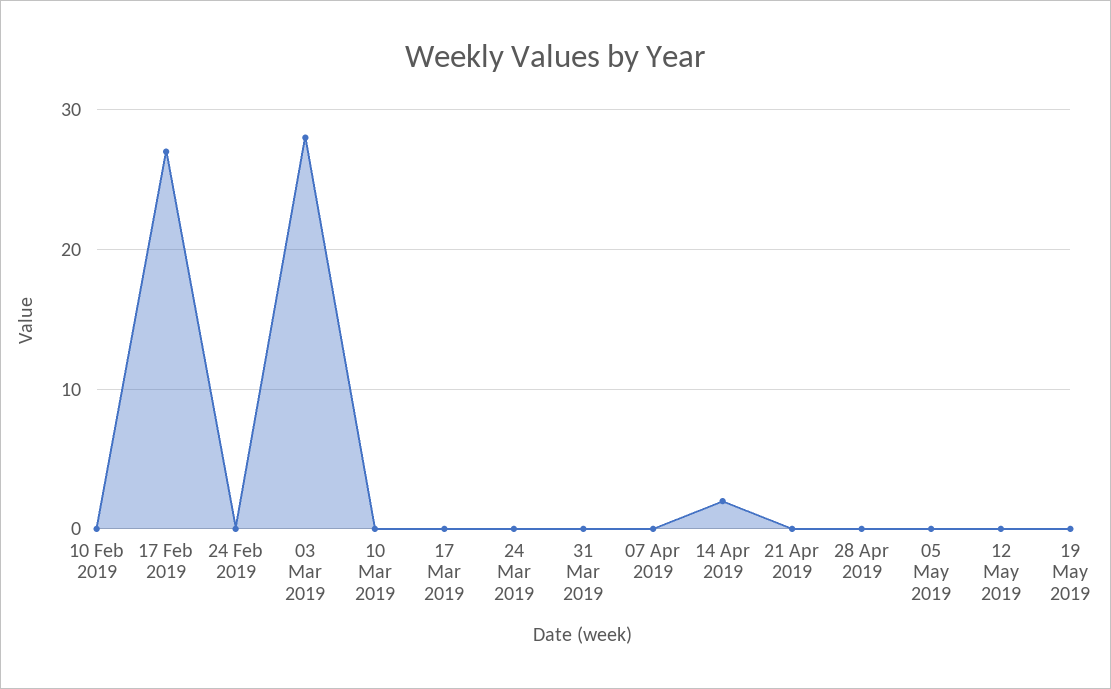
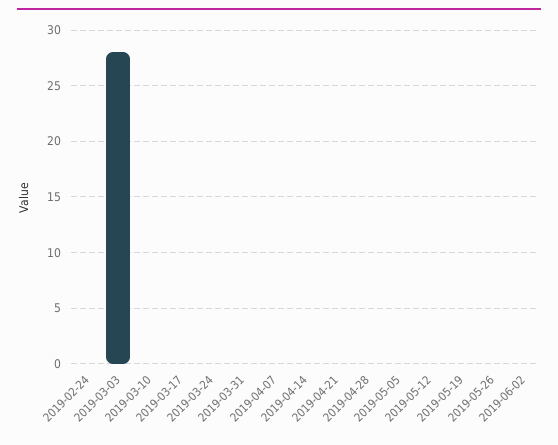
10 Feb 2019: 0 -> none
17 Feb 2019: 27 -> none
14 Apr 2019: 2 -> 0
2019-05-26: none -> 0
2019-06-02: none -> 0

